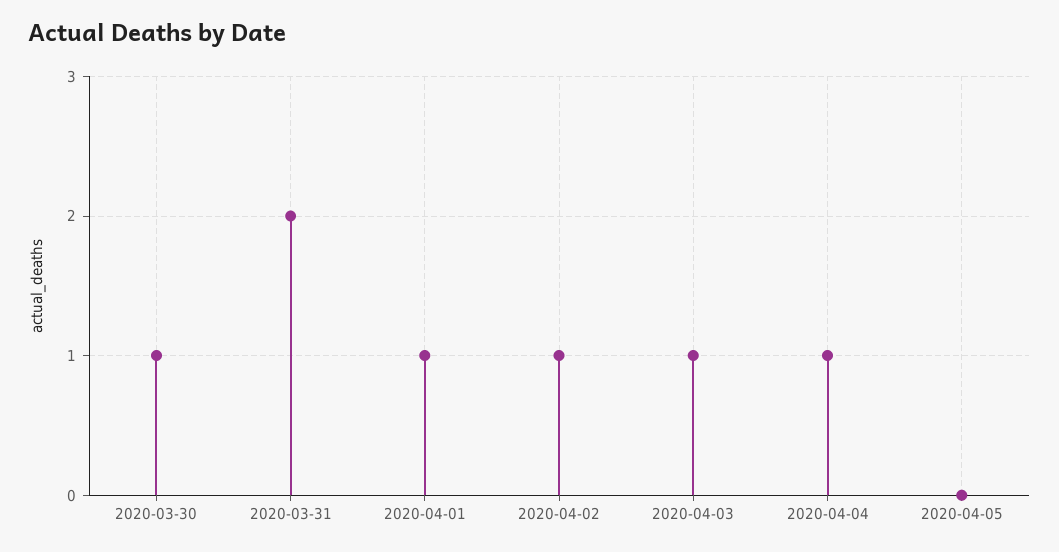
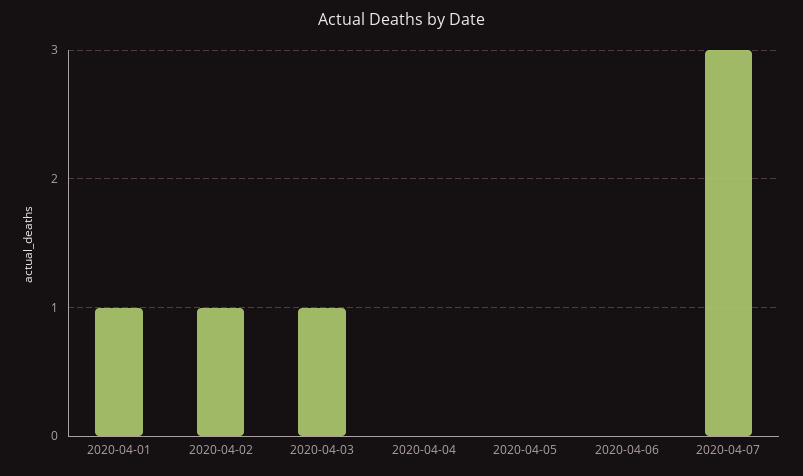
2020-03-30: 1 -> none
2020-03-31: 2 -> none
2020-04-04: 1 -> 0
2020-04-06: none -> 0
2020-04-07: none -> 3

